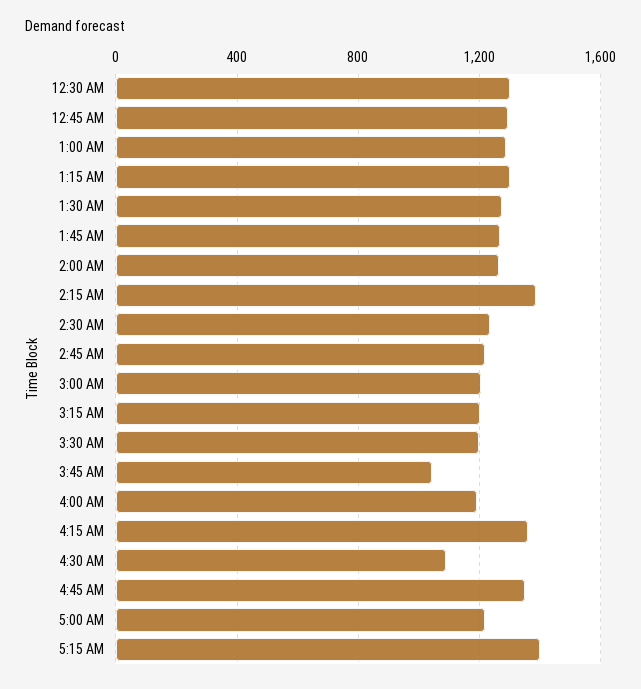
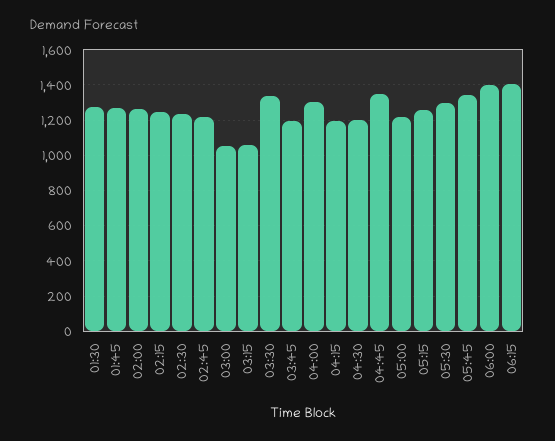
12:30 AM: 1300 -> none
12:45 AM: 1300 -> none
1:00 AM: 1300 -> none
1:15 AM: 1300 -> none
2:15 AM: 1400 -> 1250
3:00 AM: 1200 -> 1050
3:15 AM: 1200 -> 1050
3:30 AM: 1200 -> 1350
3:45 AM: 1050 -> 1200
4:00 AM: 1200 -> 1300
4:15 AM: 1350 -> 1200
4:30 AM: 1100 -> 1200
5:15 AM: 1400 -> 1250
05:30: none -> 1300
05:45: none -> 1350
06:00: none -> 1400
06:15: none -> 1400

